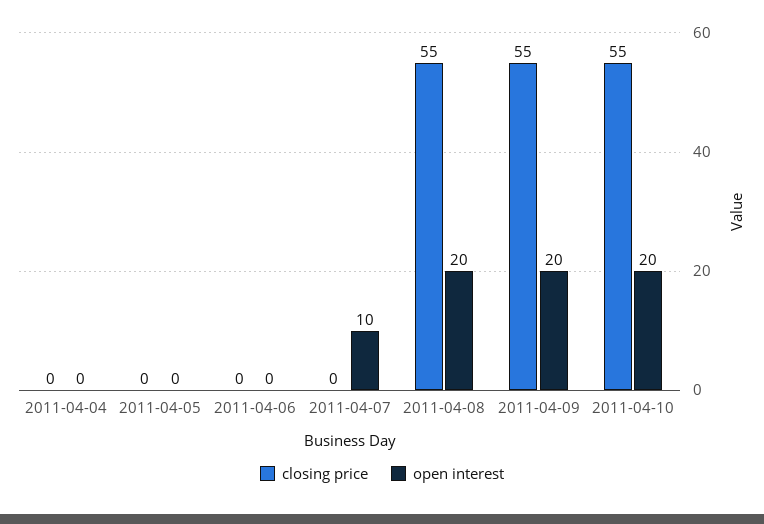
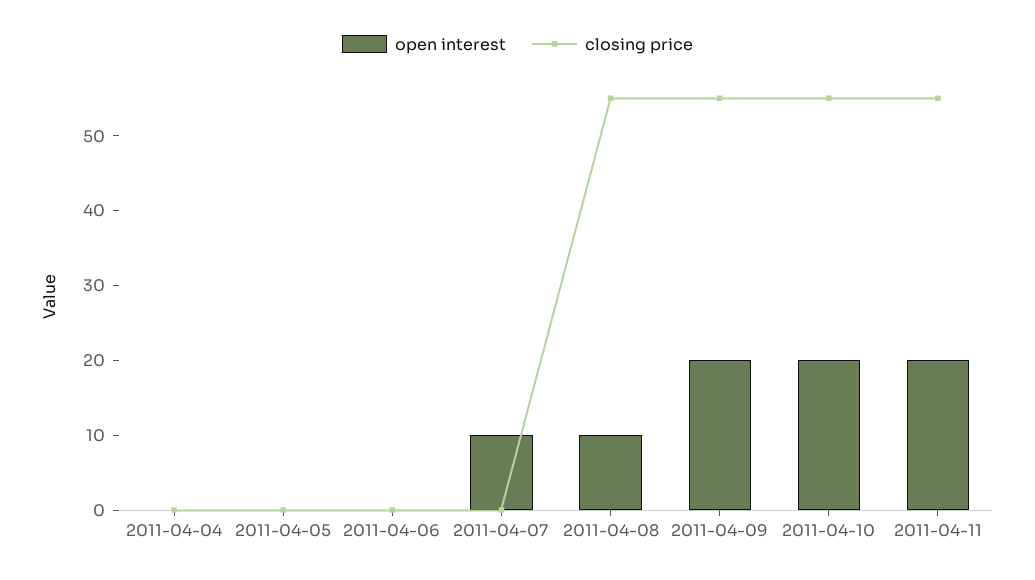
open interest, 2011-04-08: 20 -> 10
open interest, 2011-04-11: none -> 20
closing price, 2011-04-11: none -> 55

